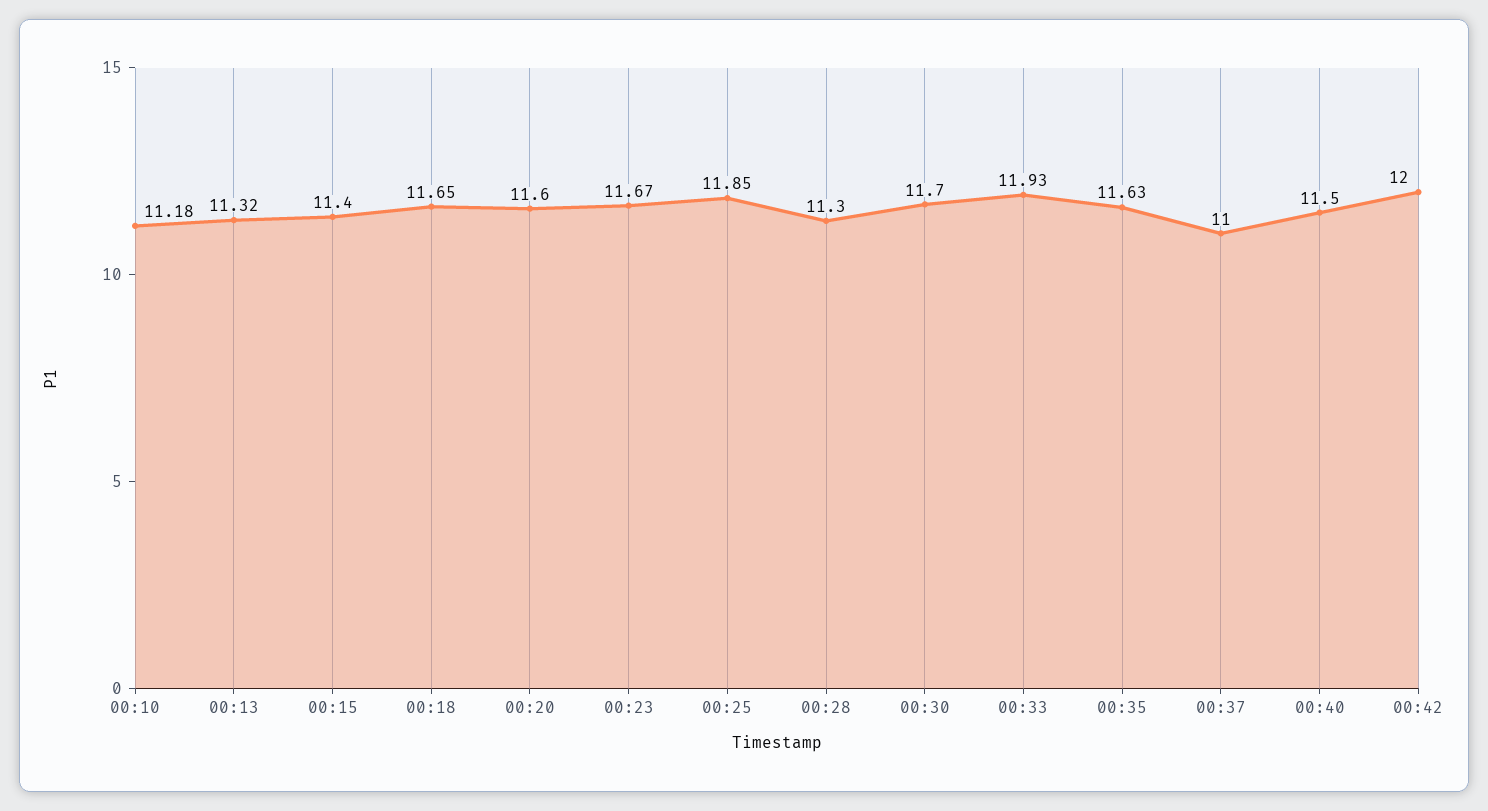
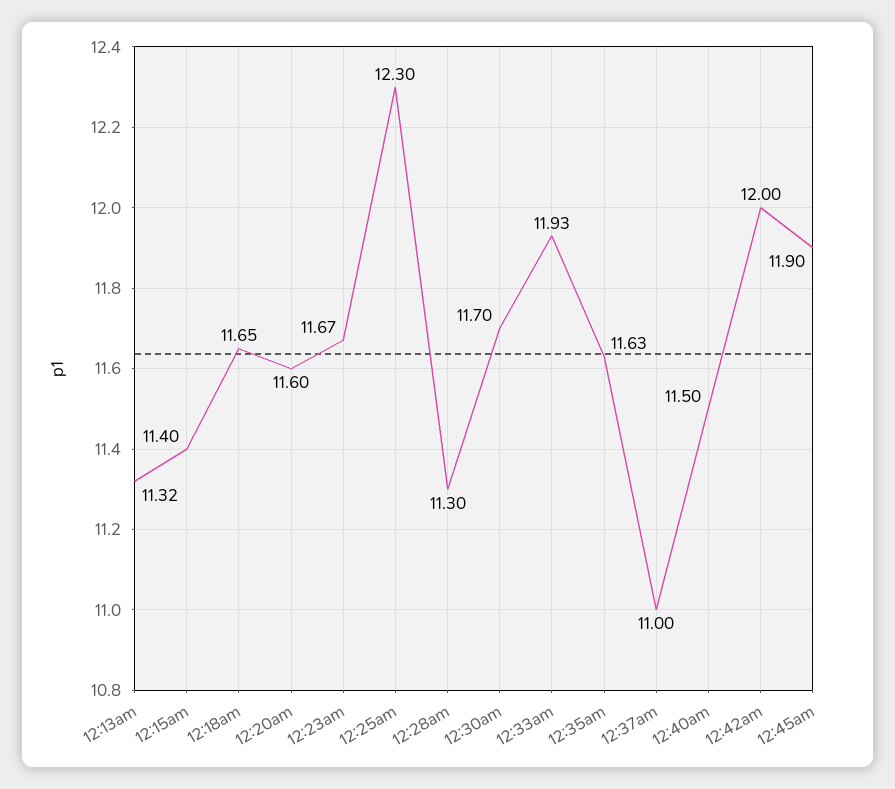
00:10: 11.18 -> none
00:25: 11.85 -> 12.3
12:45am: none -> 11.9

